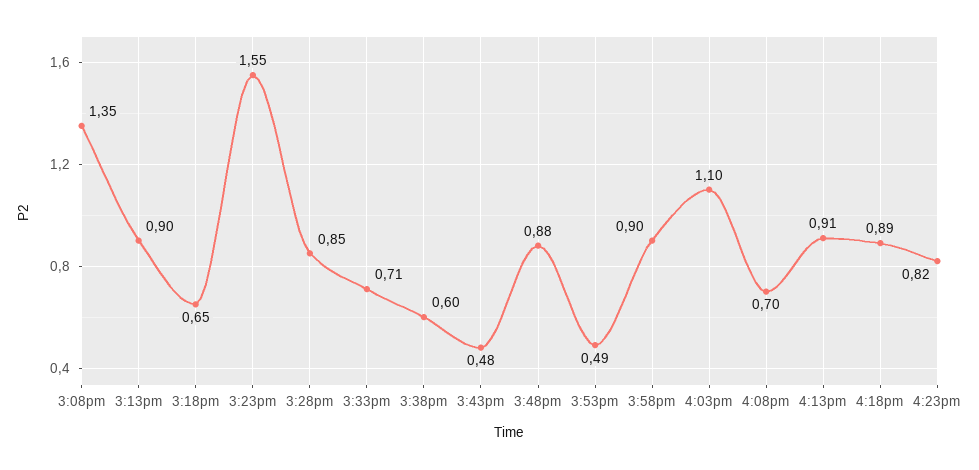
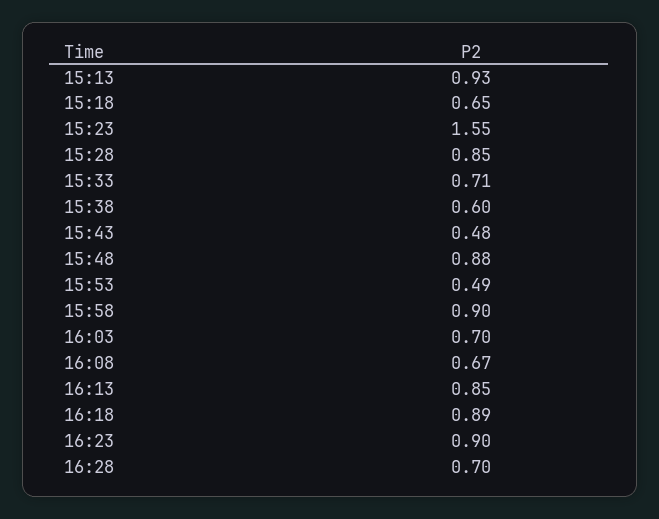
3:08pm: 1.35 -> none
3:13pm: 0.9 -> 0.93
4:03pm: 1.1 -> 0.7
4:08pm: 0.7 -> 0.67
4:13pm: 0.91 -> 0.85
4:23pm: 0.82 -> 0.9
16:28: none -> 0.7

